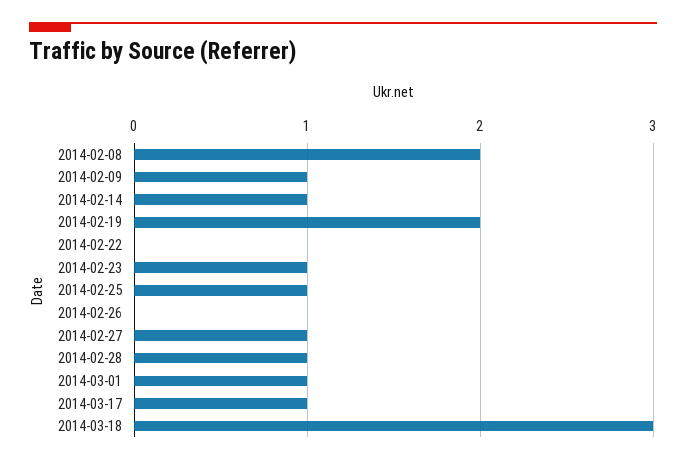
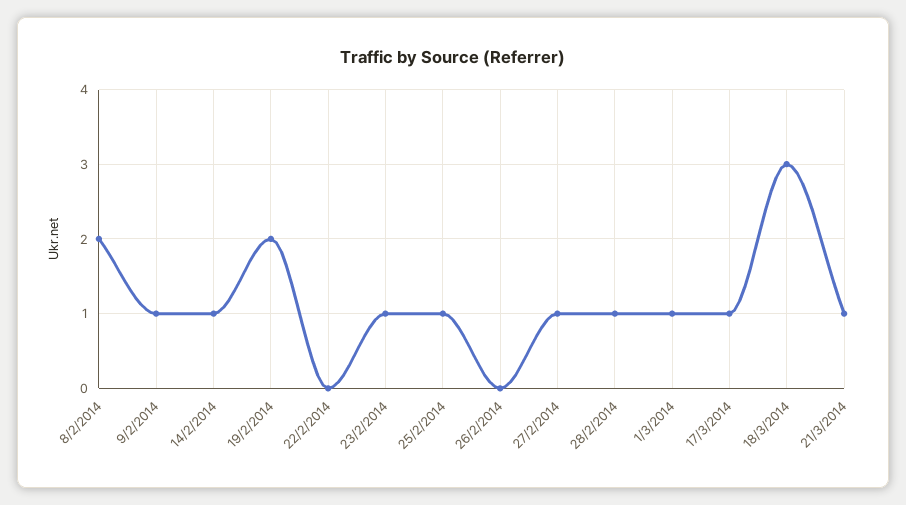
21/3/2014: none -> 1

